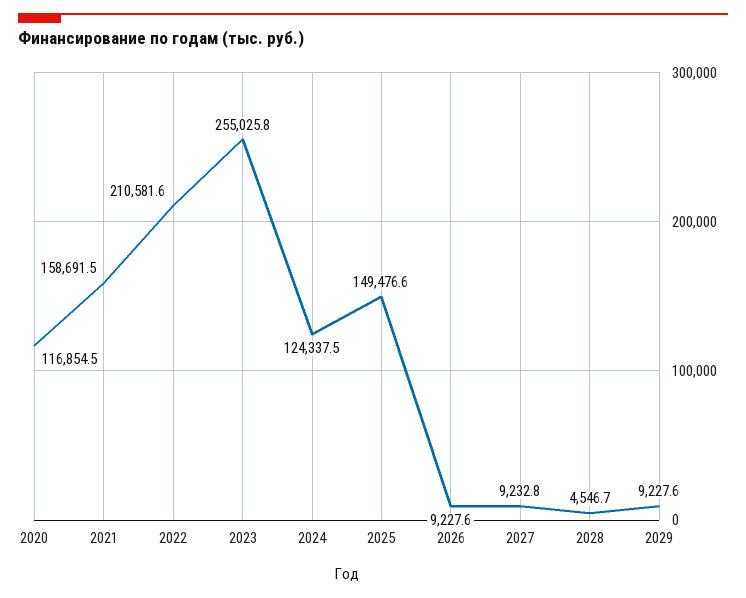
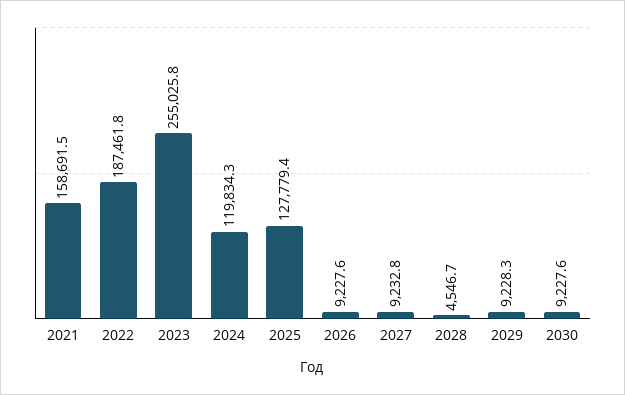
2020: 116854.5 -> none
2022: 210581.6 -> 187461.8
2024: 124337.5 -> 119834.3
2025: 149476.6 -> 127779.4
2029: 9227.6 -> 9228.3
2030: none -> 9227.6

